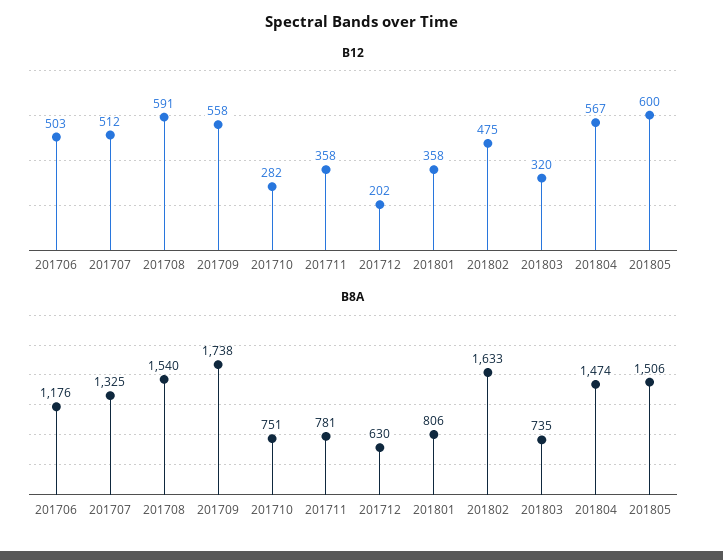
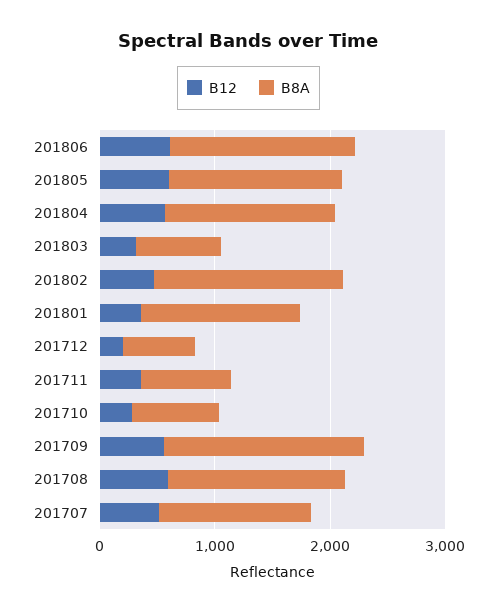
B12, 201706: 503 -> none
B8A, 201706: 1176 -> none
B8A, 201801: 806 -> 1400
B12, 201806: none -> 600
B8A, 201806: none -> 1600

